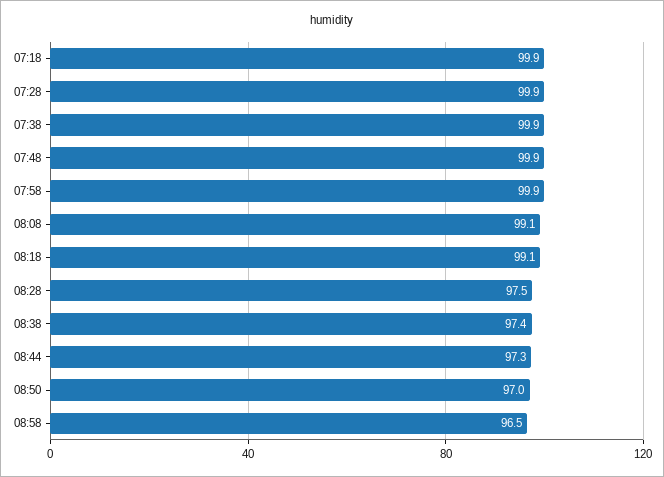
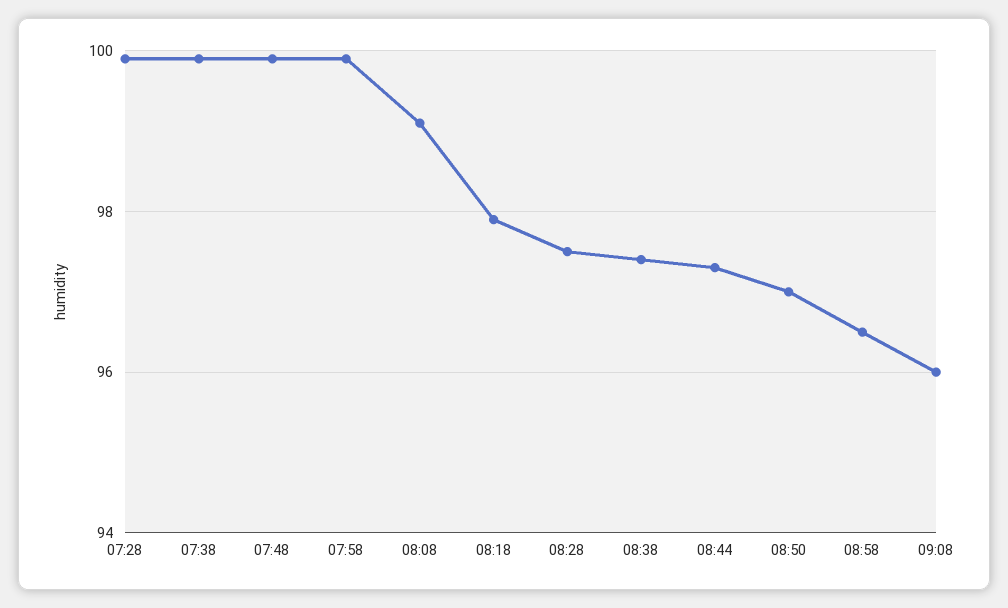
07:18: 99.9 -> none
08:18: 99.1 -> 98
09:08: none -> 96

